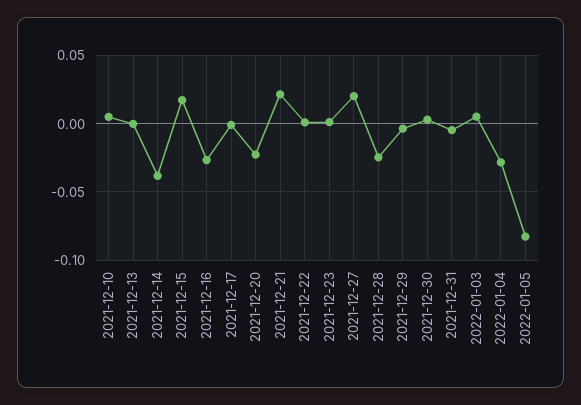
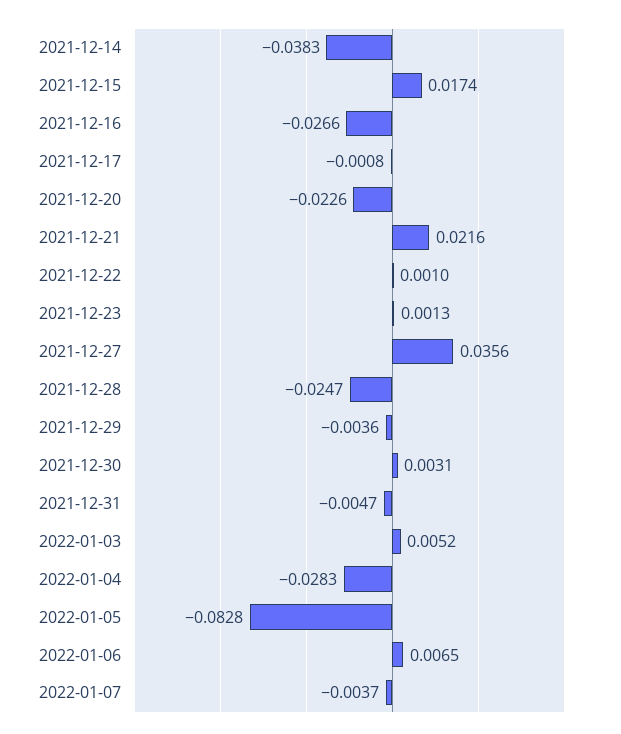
2021-12-10: 0.005 -> none
2021-12-13: 0 -> none
2021-12-27: 0.02 -> 0.0356
2022-01-06: none -> 0.0065
2022-01-07: none -> -0.0037

